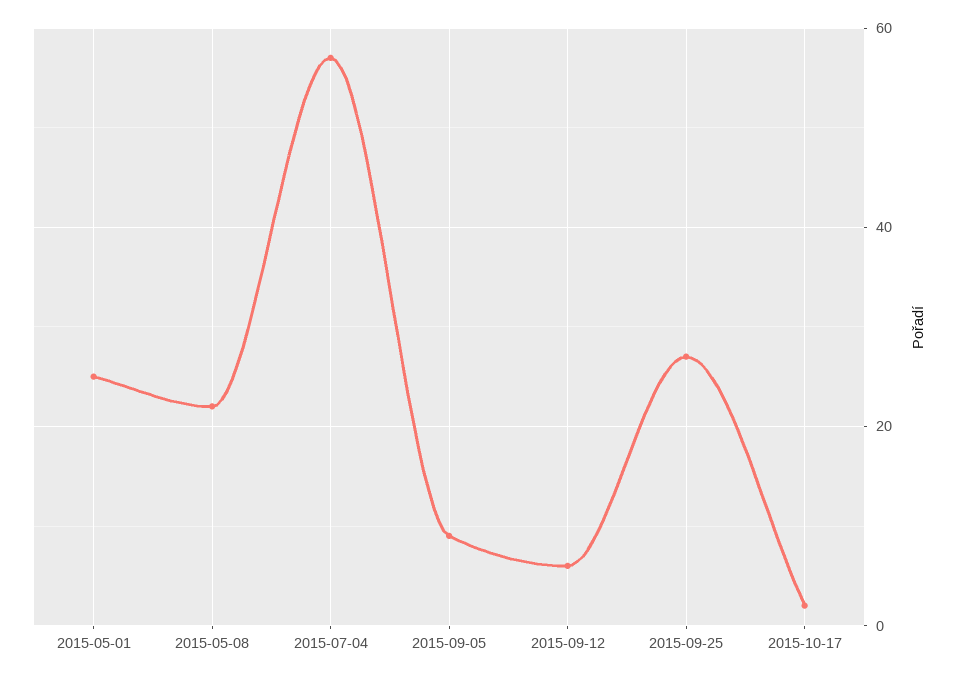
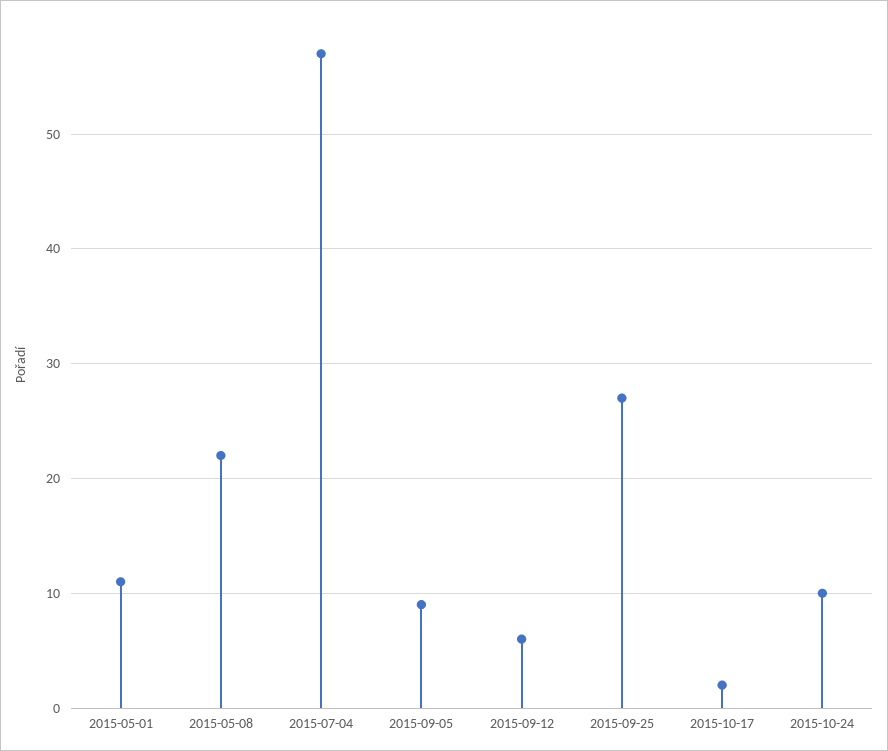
2015-05-01: 25 -> 11
2015-10-24: none -> 10

